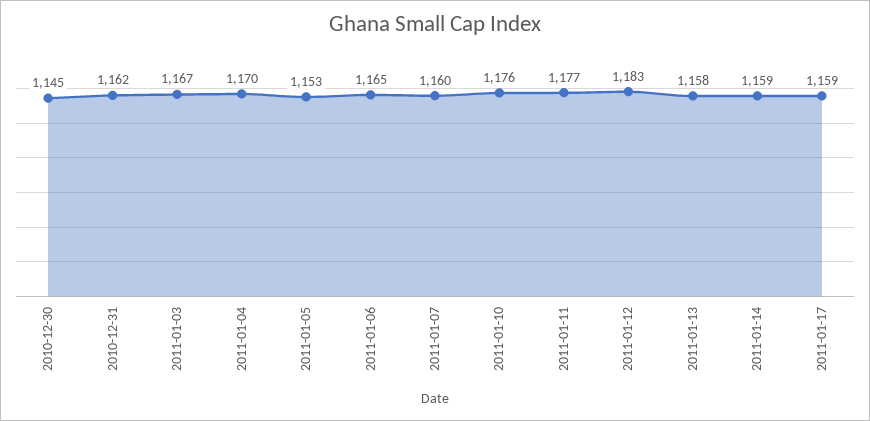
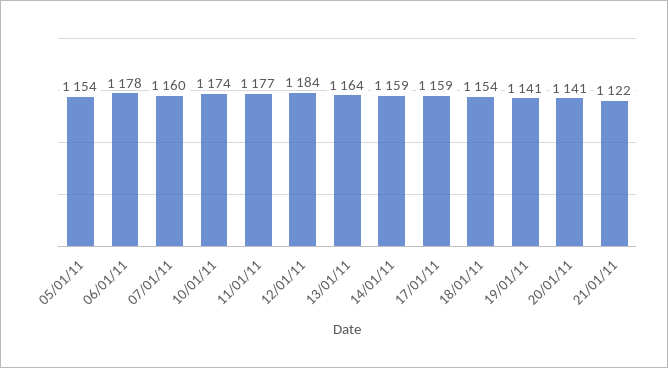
2010-12-30: 1145 -> none
2010-12-31: 1162 -> none
2011-01-03: 1167 -> none
2011-01-04: 1170 -> none
2011-01-05: 1153 -> 1154
2011-01-06: 1165 -> 1178
2011-01-10: 1176 -> 1174
2011-01-12: 1183 -> 1184
2011-01-13: 1158 -> 1164
18/01/11: none -> 1154
19/01/11: none -> 1141
20/01/11: none -> 1141
21/01/11: none -> 1122

